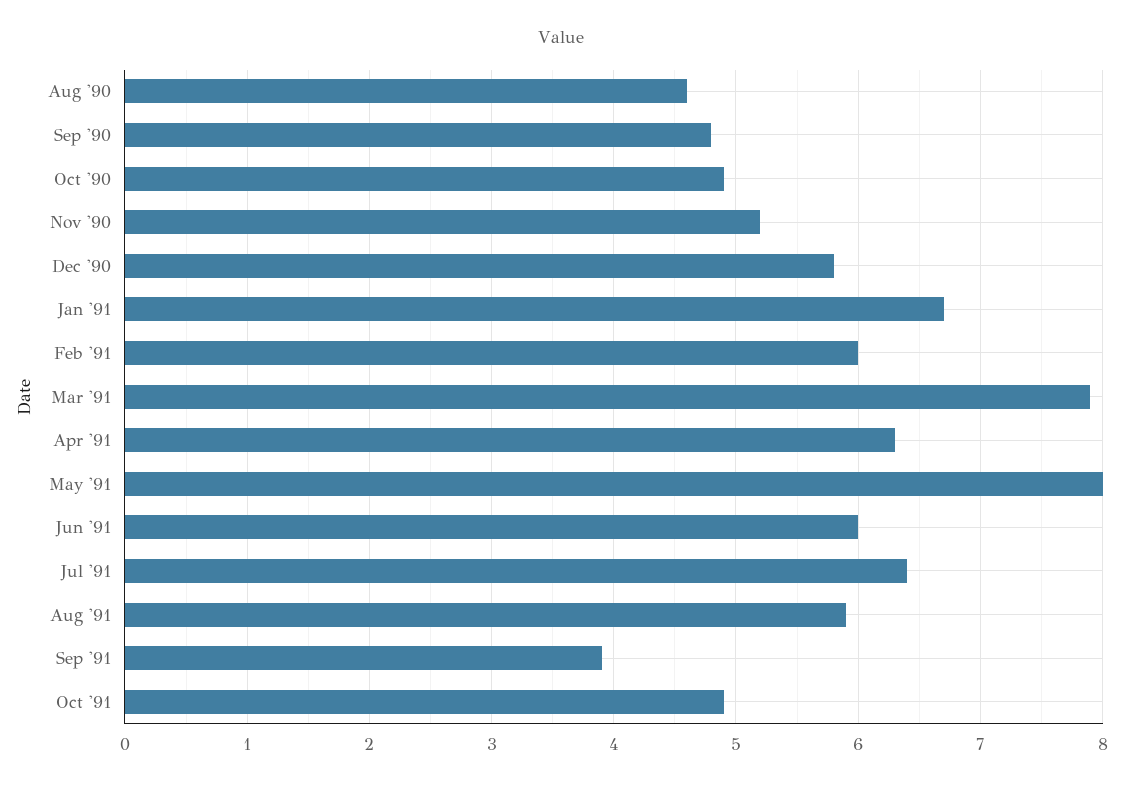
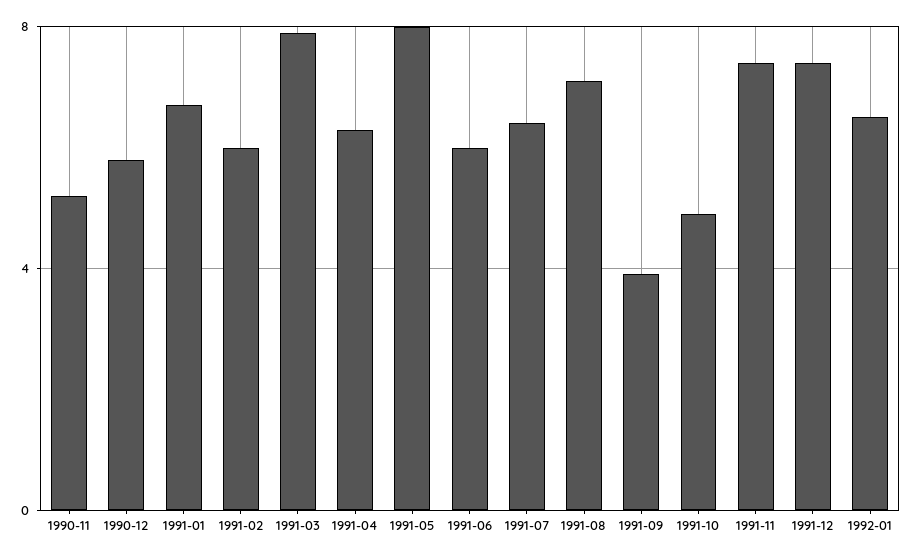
Aug '90: 4.6 -> none
Sep '90: 4.8 -> none
Oct '90: 4.9 -> none
Aug '91: 5.9 -> 7
1991-11: none -> 7.5
1991-12: none -> 7.5
1992-01: none -> 6.5

